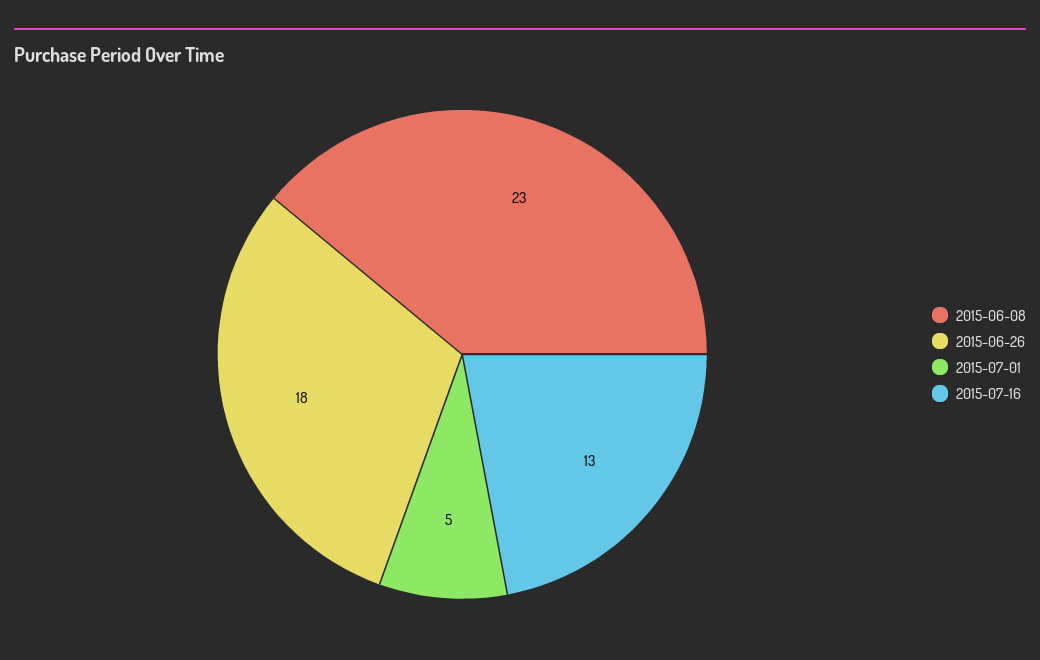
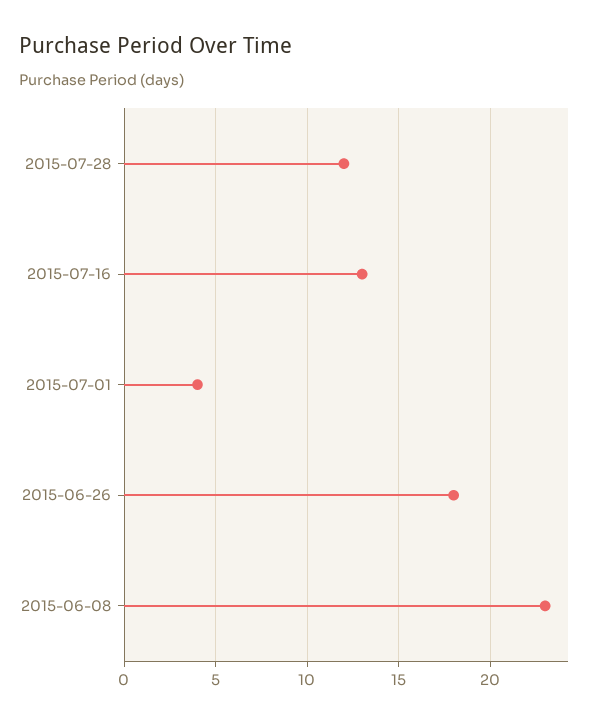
2015-07-01: 5 -> 4
2015-07-28: none -> 12

